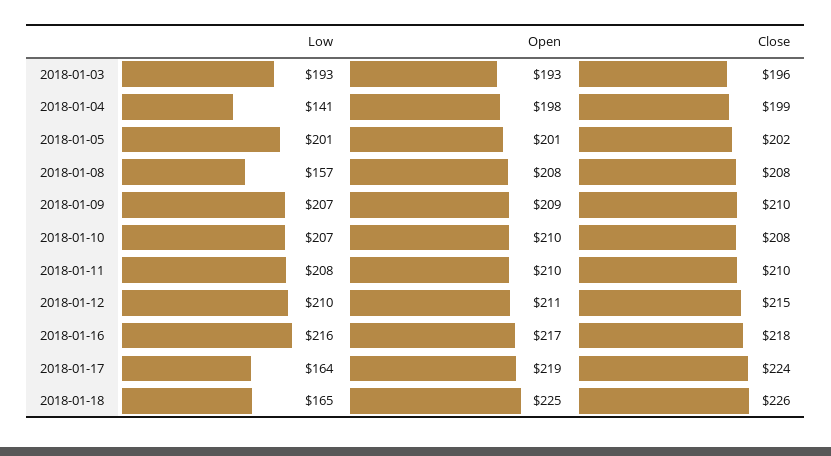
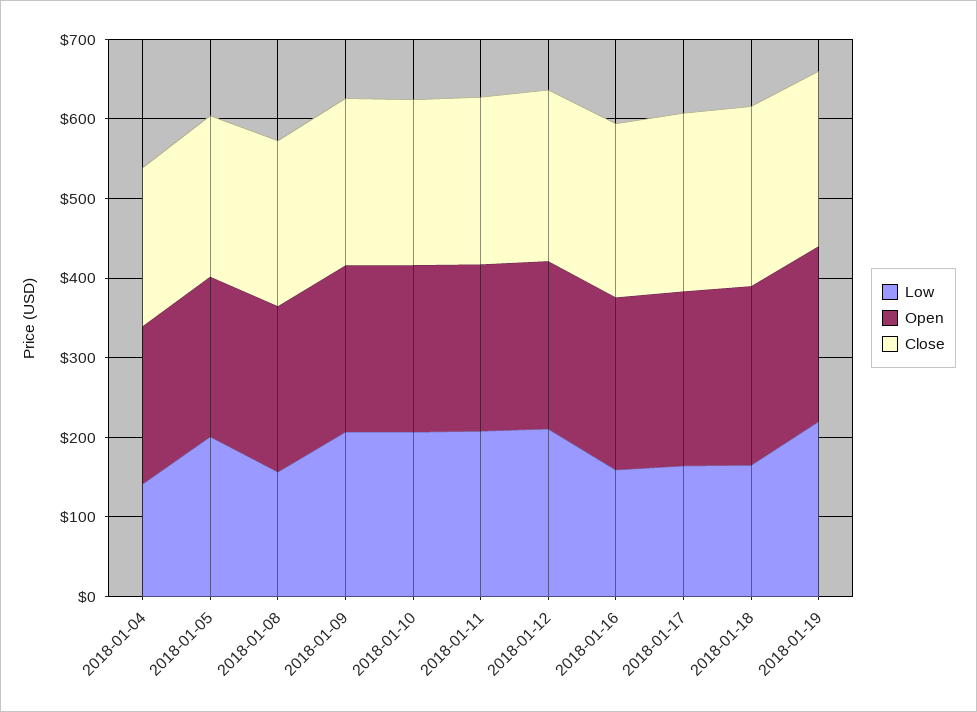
Low, 2018-01-03: 193 -> none
Open, 2018-01-03: 193 -> none
Close, 2018-01-03: 196 -> none
Low, 2018-01-16: 216 -> 160
Low, 2018-01-19: none -> 220
Open, 2018-01-19: none -> 220
Close, 2018-01-19: none -> 220

